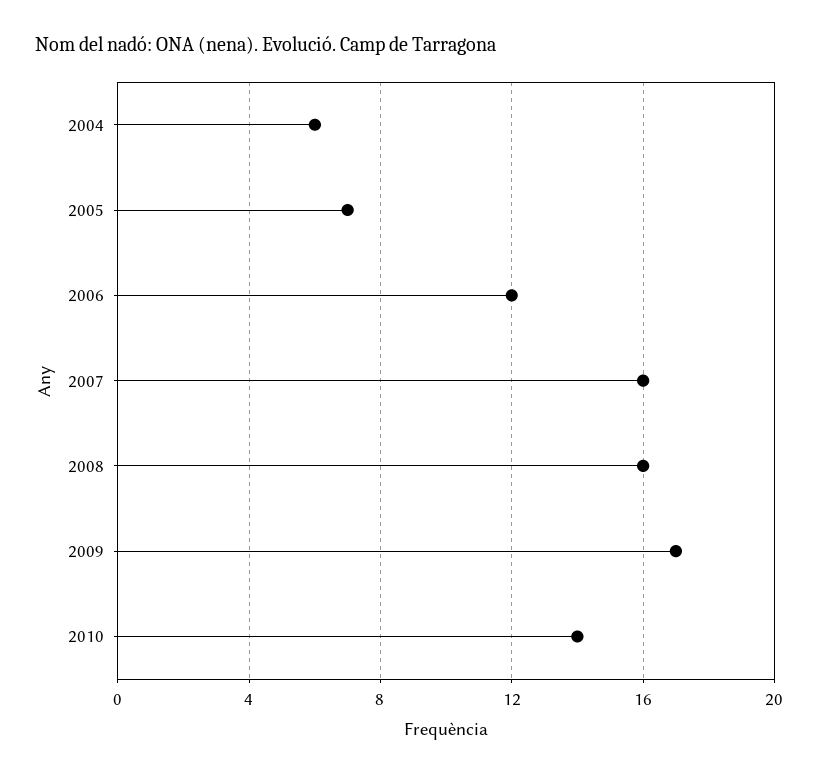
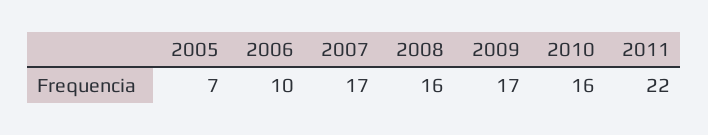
2004: 6 -> none
2006: 12 -> 10
2007: 16 -> 17
2010: 14 -> 16
2011: none -> 22

